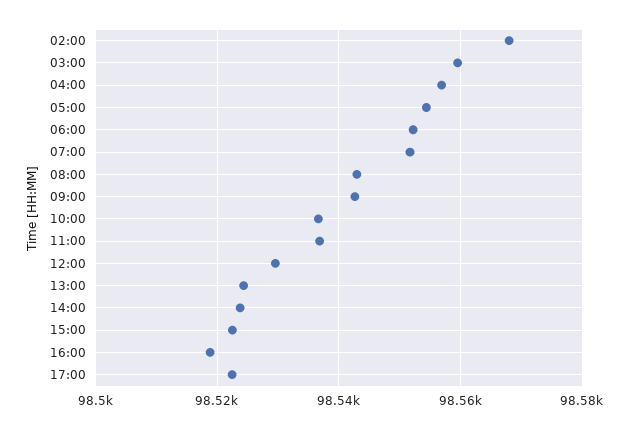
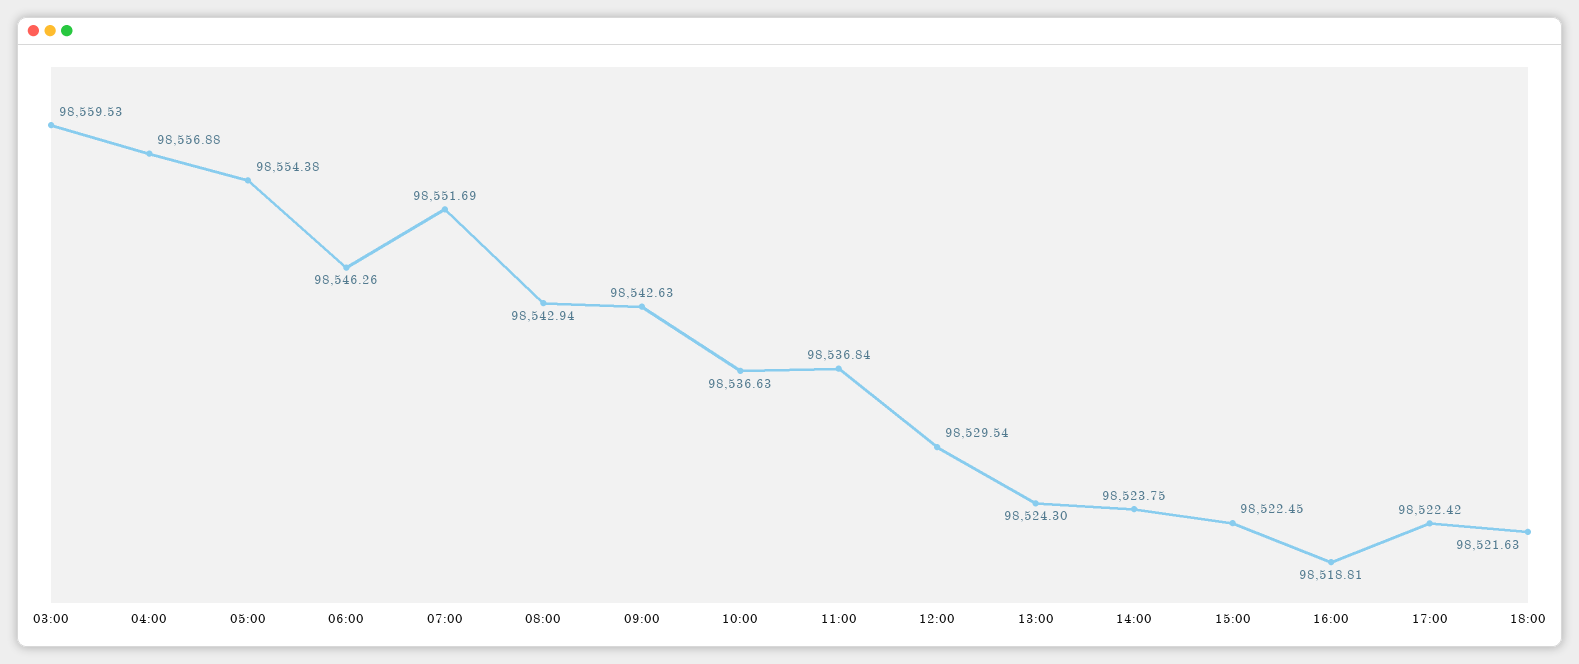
02:00: 98568 -> none
06:00: 98552 -> 98546.26
18:00: none -> 98521.63

